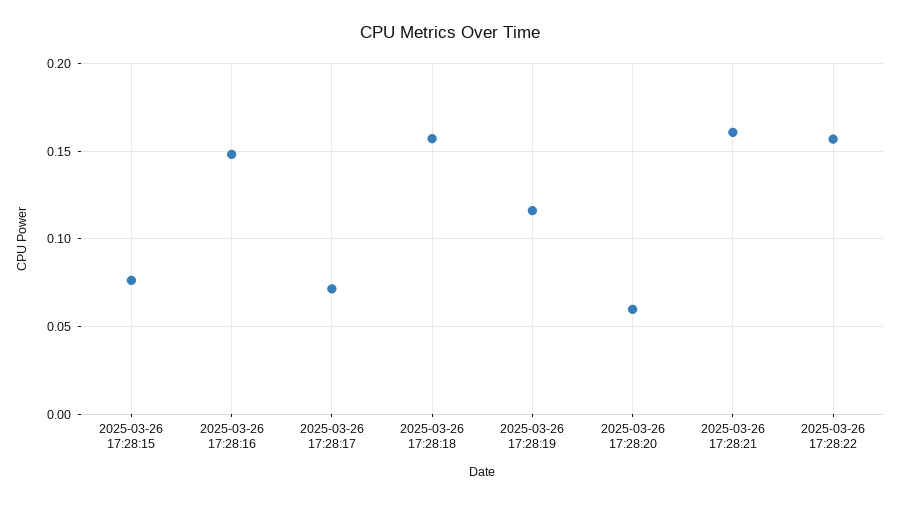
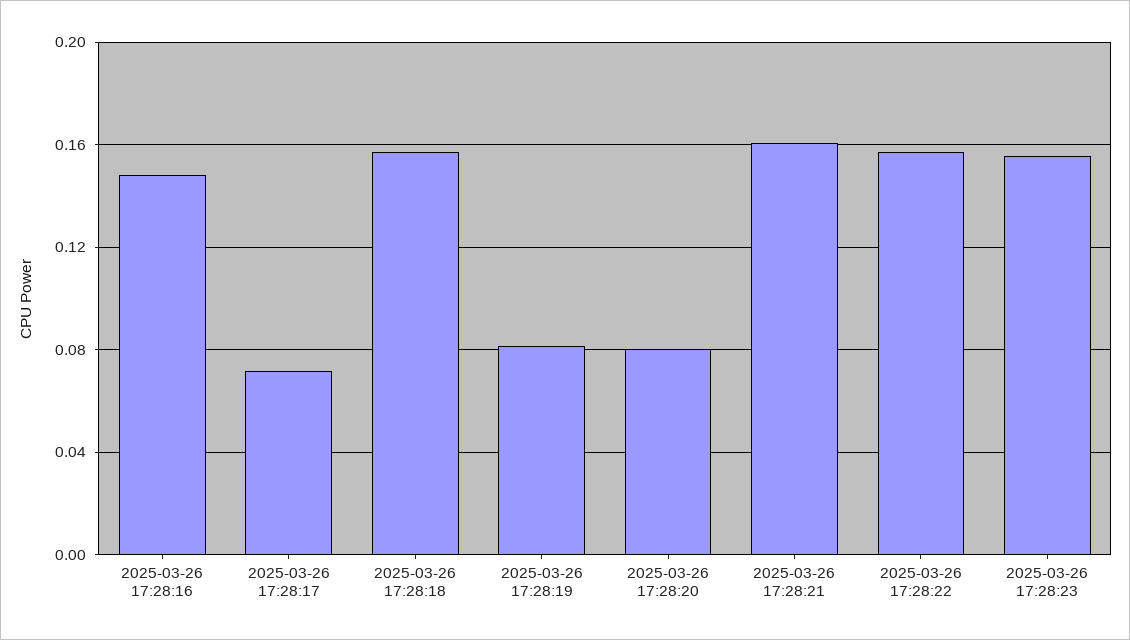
2025-03-26 17:28:15: 0.075 -> none
2025-03-26 17:28:19: 0.115 -> 0.08
2025-03-26 17:28:20: 0.06 -> 0.08
2025-03-26 17:28:23: none -> 0.155

